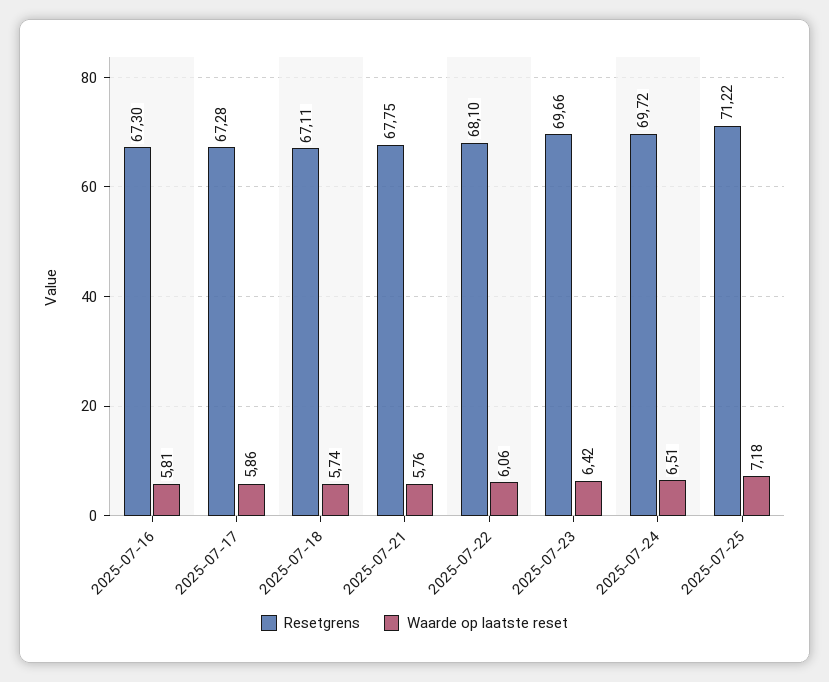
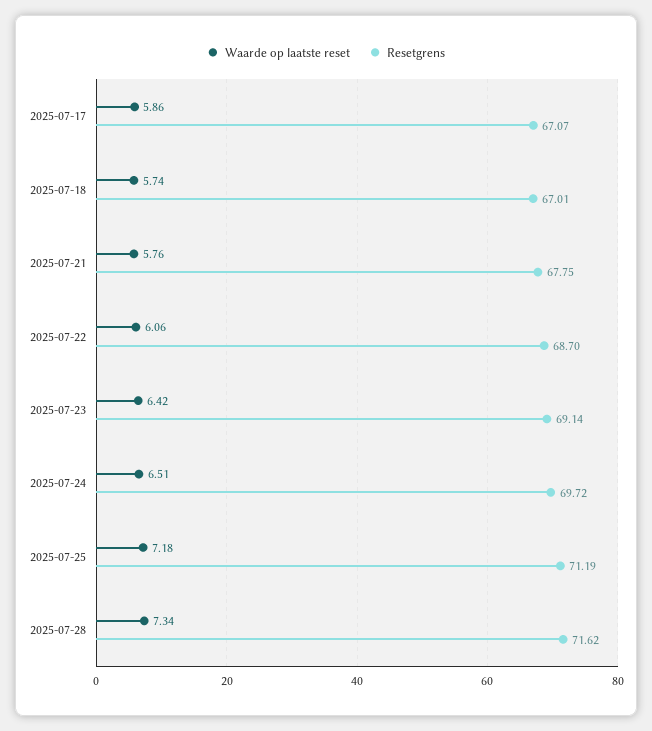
Resetgrens, 2025-07-16: 67.3 -> none
Waarde op laatste reset, 2025-07-16: 5.81 -> none
Resetgrens, 2025-07-17: 67.28 -> 67.07
Resetgrens, 2025-07-18: 67.11 -> 67.01
Resetgrens, 2025-07-22: 68.1 -> 68.7
Resetgrens, 2025-07-23: 69.66 -> 69.14
Resetgrens, 2025-07-25: 71.22 -> 71.19
Waarde op laatste reset, 2025-07-28: none -> 7.34
Resetgrens, 2025-07-28: none -> 71.62

